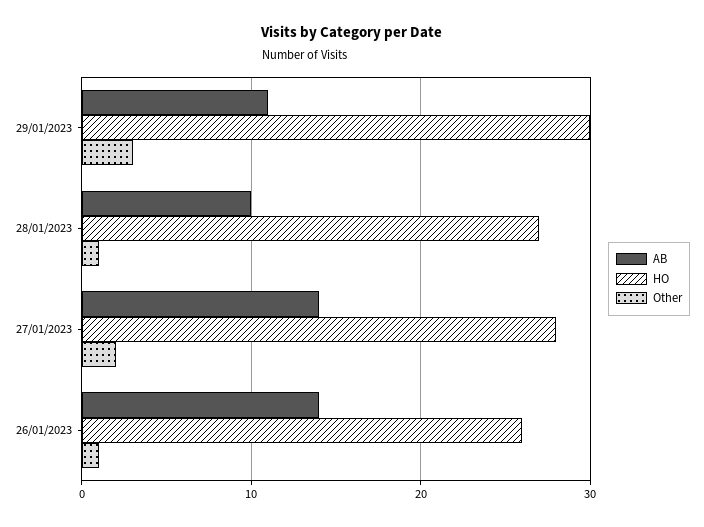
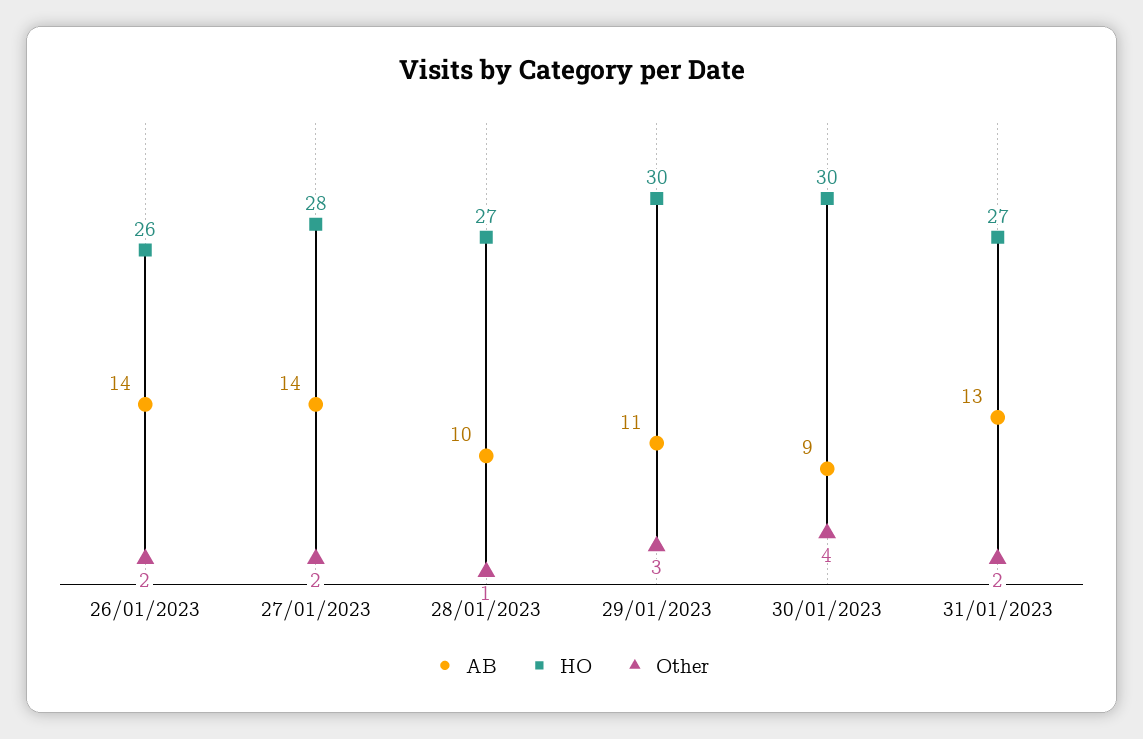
Other, 26/01/2023: 1 -> 2
AB, 30/01/2023: none -> 9
HO, 30/01/2023: none -> 30
Other, 30/01/2023: none -> 4
AB, 31/01/2023: none -> 13
HO, 31/01/2023: none -> 27
Other, 31/01/2023: none -> 2

